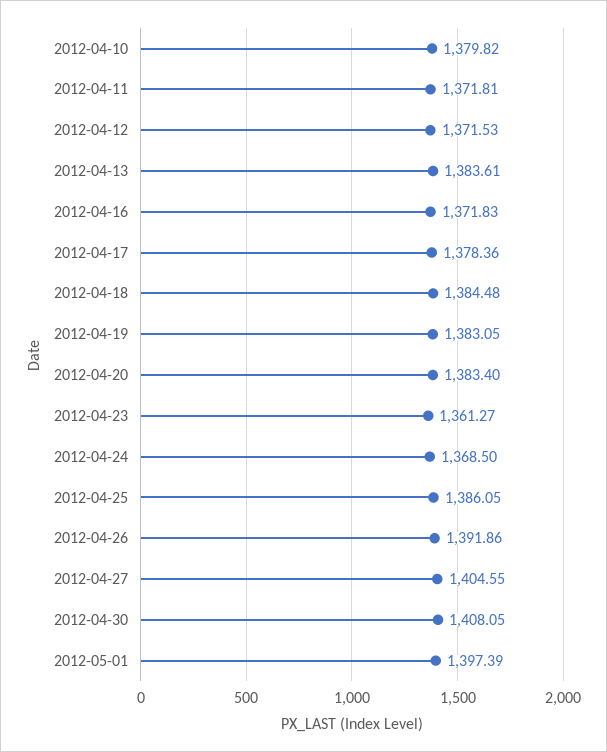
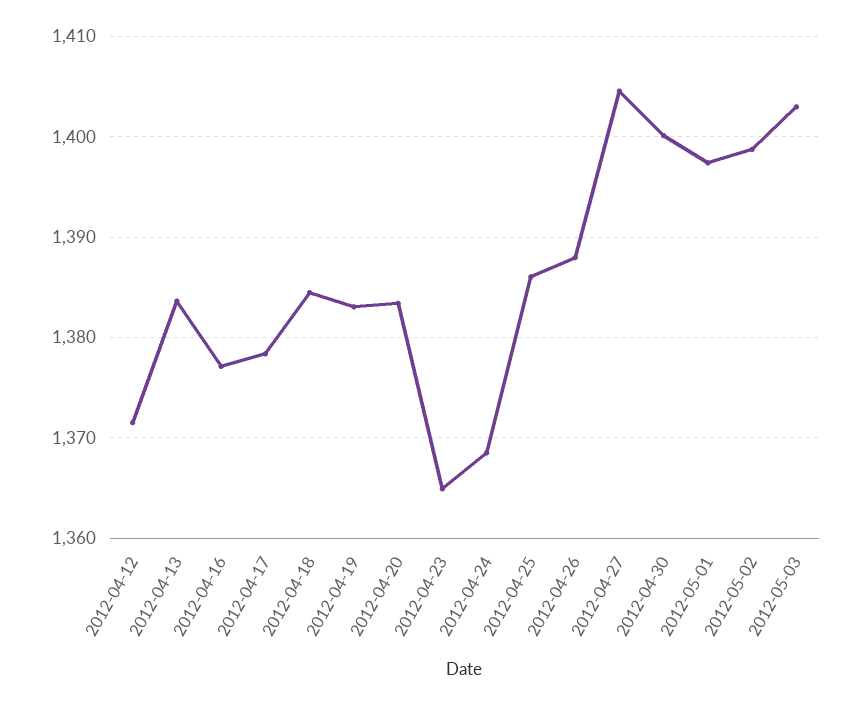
2012-04-10: 1379.82 -> none
2012-04-11: 1371.81 -> none
2012-04-16: 1371.83 -> 1377
2012-04-23: 1361.27 -> 1365
2012-04-26: 1391.86 -> 1388
2012-04-30: 1408.05 -> 1400
2012-05-02: none -> 1399
2012-05-03: none -> 1403

